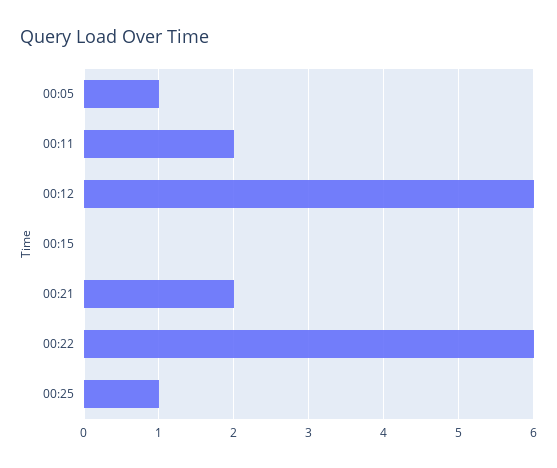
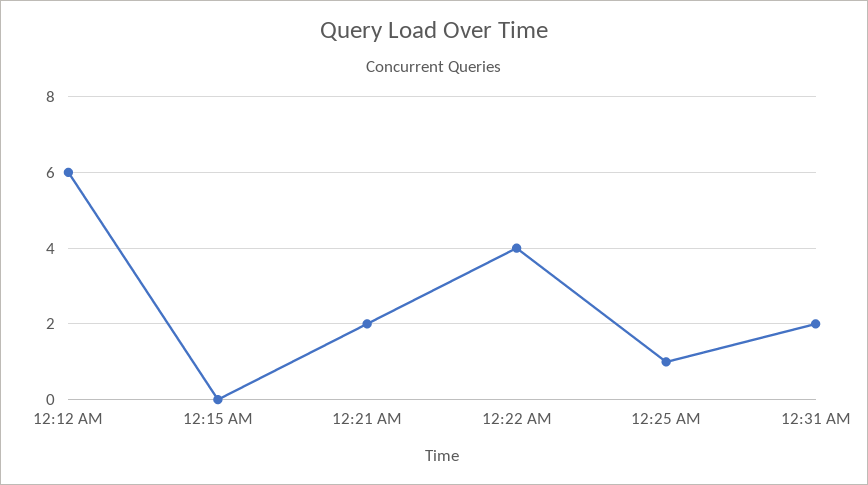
00:05: 1 -> none
00:11: 2 -> none
00:22: 6 -> 4
12:31 AM: none -> 2

